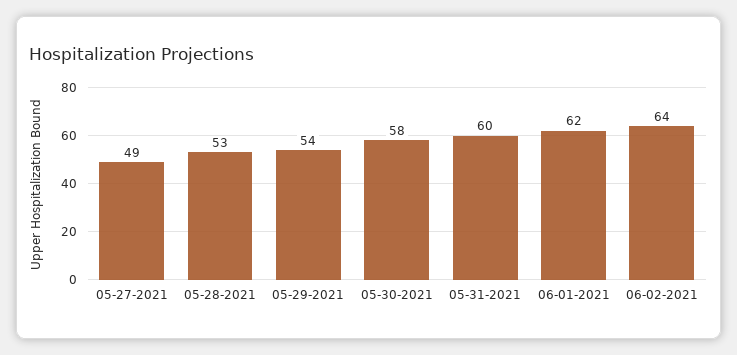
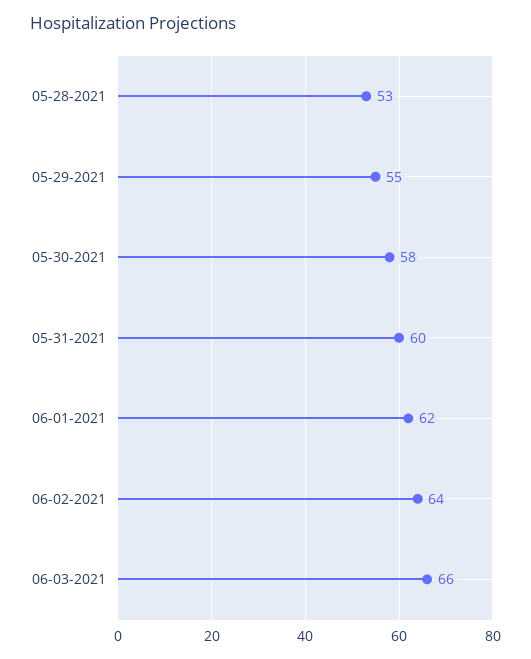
05-27-2021: 49 -> none
05-29-2021: 54 -> 55
06-03-2021: none -> 66

